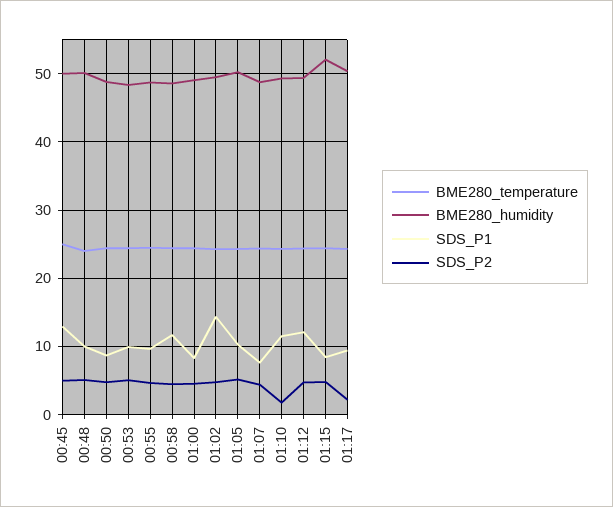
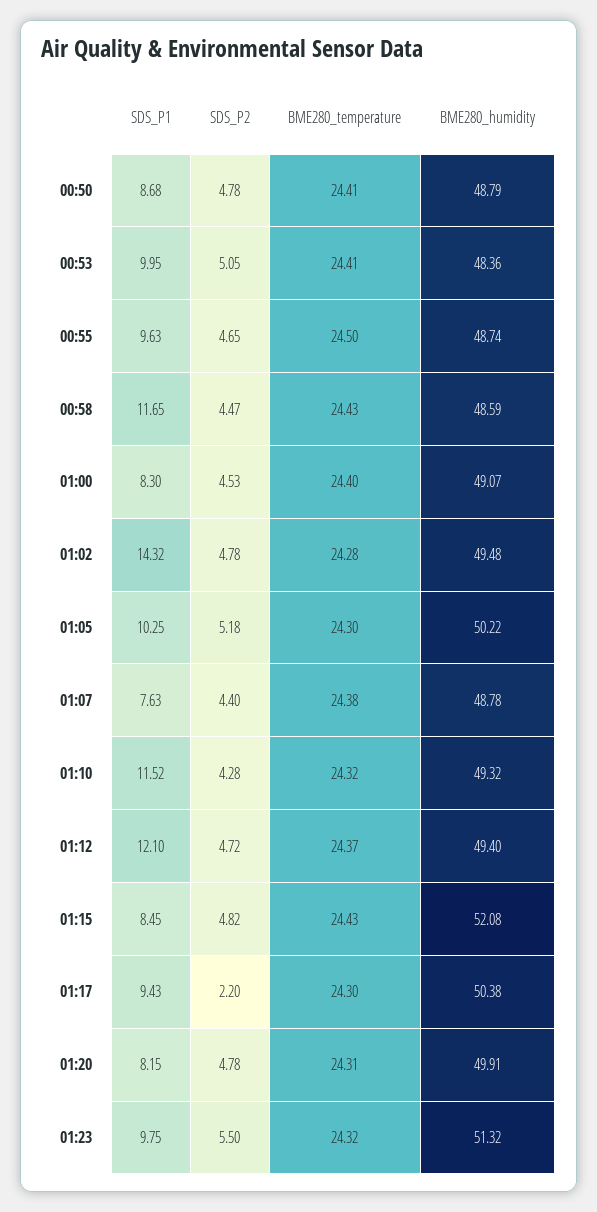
BME280_temperature, 00:45: 25 -> none
BME280_humidity, 00:45: 50 -> none
SDS_P1, 00:45: 13 -> none
SDS_P2, 00:45: 5 -> none
BME280_temperature, 00:48: 24 -> none
BME280_humidity, 00:48: 50 -> none
SDS_P1, 00:48: 10 -> none
SDS_P2, 00:48: 5 -> none
SDS_P2, 01:10: 2 -> 4.28
SDS_P1, 01:20: none -> 8.15
SDS_P2, 01:20: none -> 4.78
BME280_temperature, 01:20: none -> 24.31
BME280_humidity, 01:20: none -> 49.91
SDS_P1, 01:23: none -> 9.75
SDS_P2, 01:23: none -> 5.5
BME280_temperature, 01:23: none -> 24.32
BME280_humidity, 01:23: none -> 51.32

